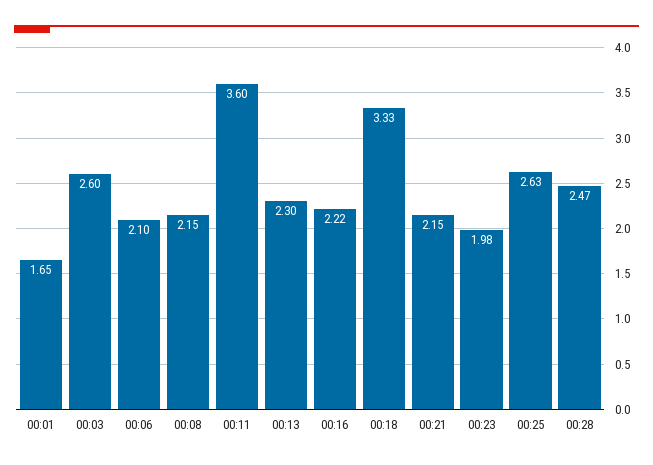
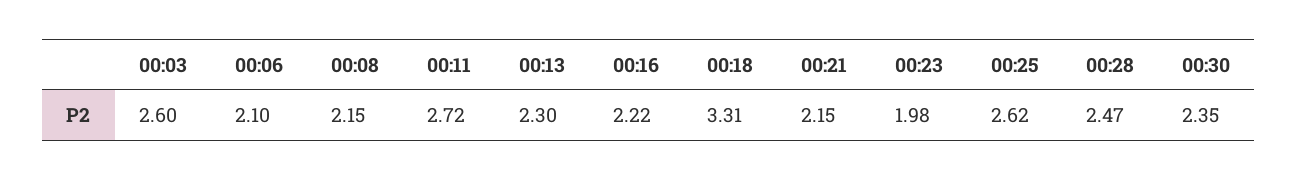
00:01: 1.65 -> none
00:11: 3.6 -> 2.72
00:18: 3.33 -> 3.31
00:25: 2.63 -> 2.62
00:30: none -> 2.35

